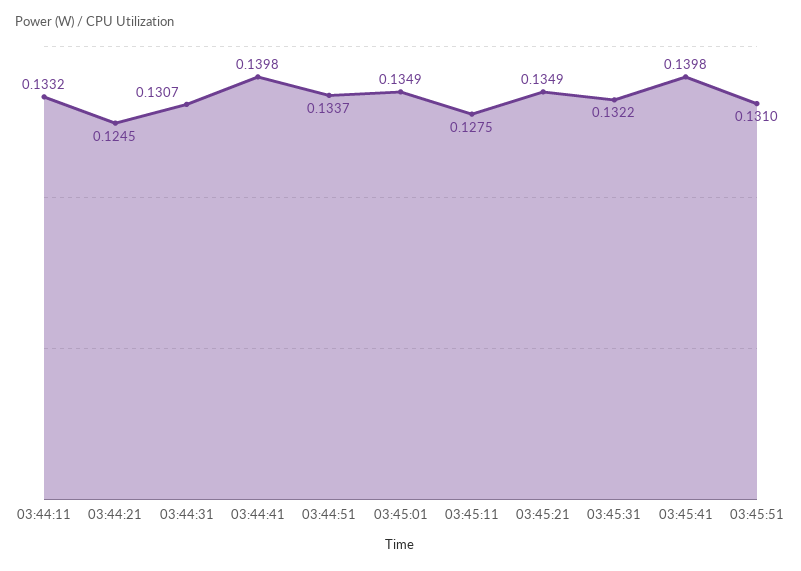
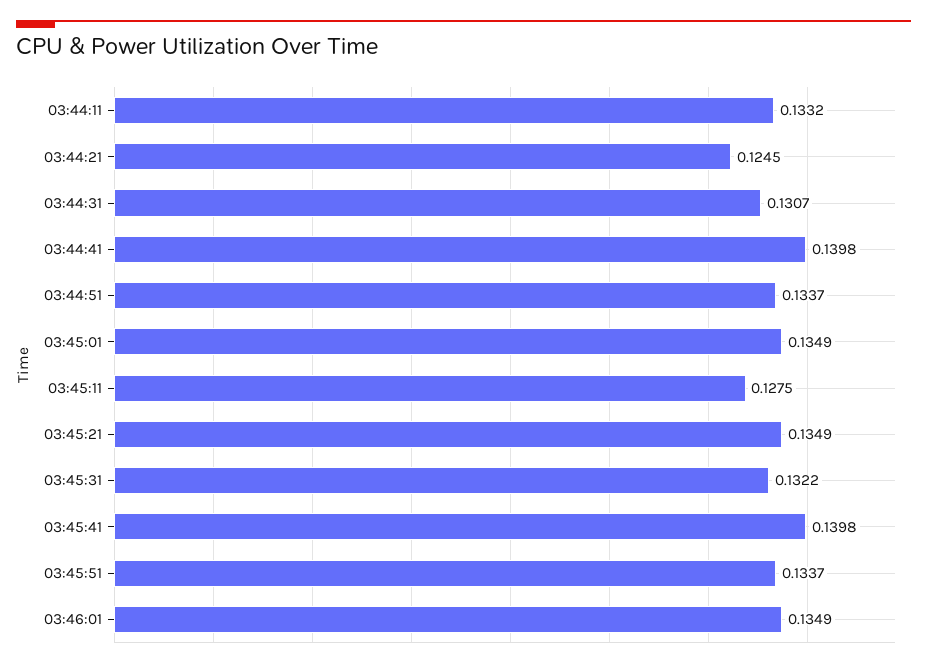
03:45:51: 0.131 -> 0.1337
03:46:01: none -> 0.1349

